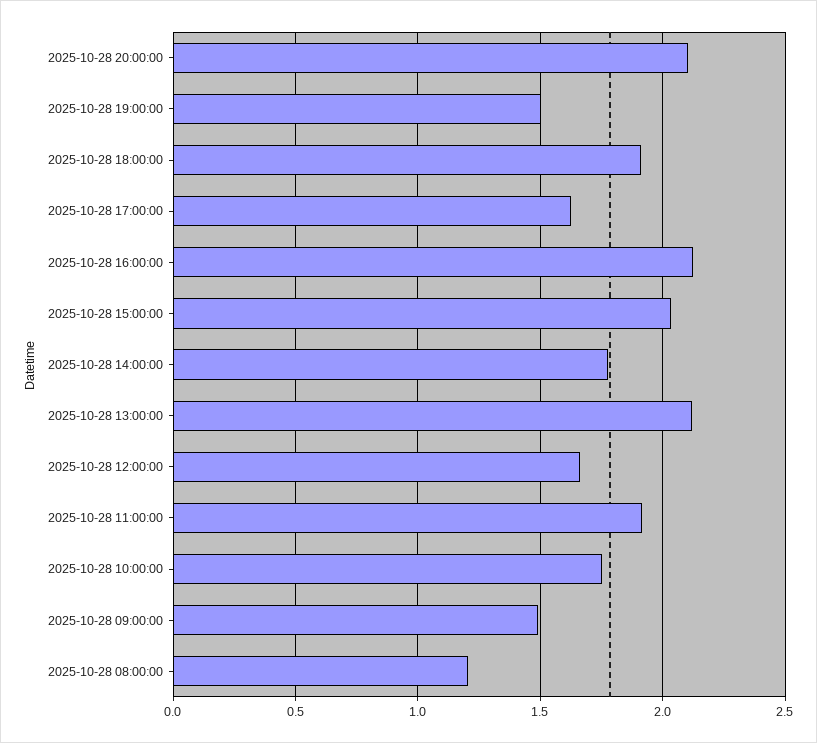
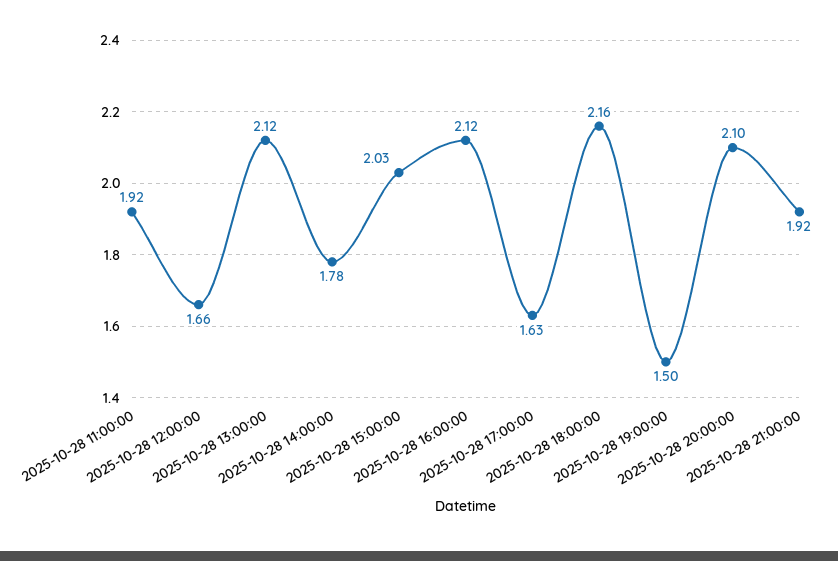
2025-10-28 18:00:00: 1.9 -> 2.16
2025-10-28 10:00:00: 1.75 -> none
2025-10-28 09:00:00: 1.5 -> none
2025-10-28 08:00:00: 1.2 -> none
2025-10-28 21:00:00: none -> 1.92

